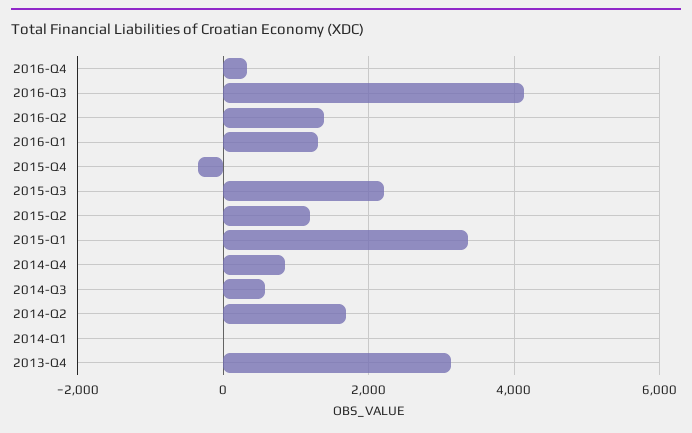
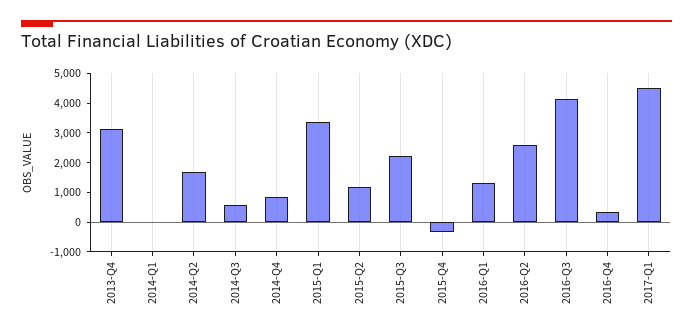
2016-Q2: 1400 -> 2500
2017-Q1: none -> 4500

